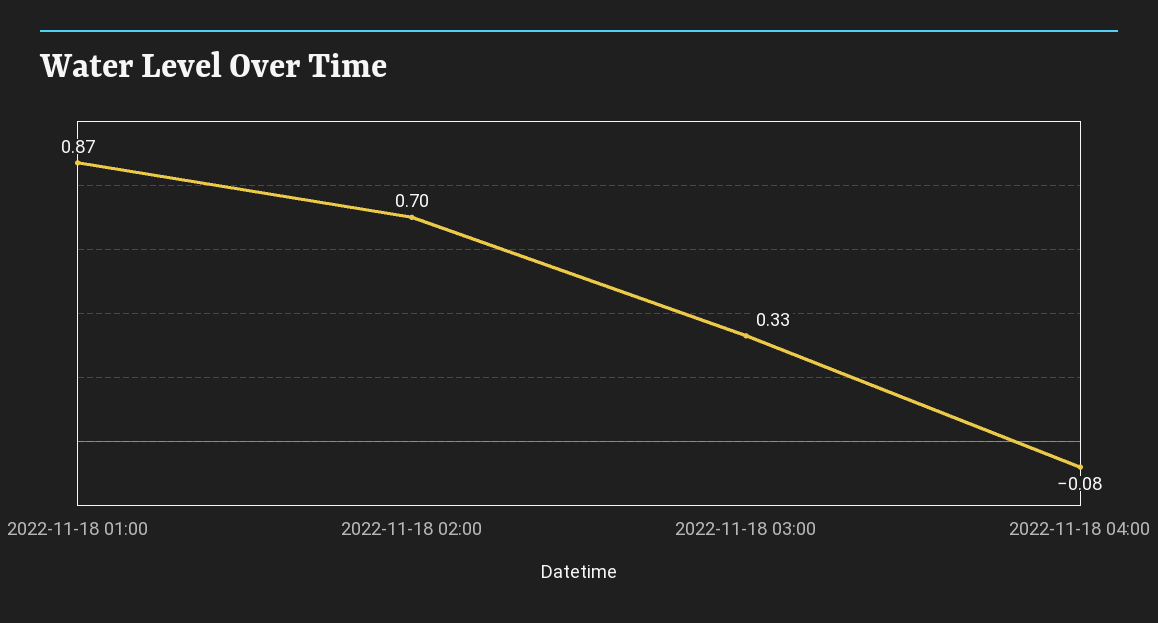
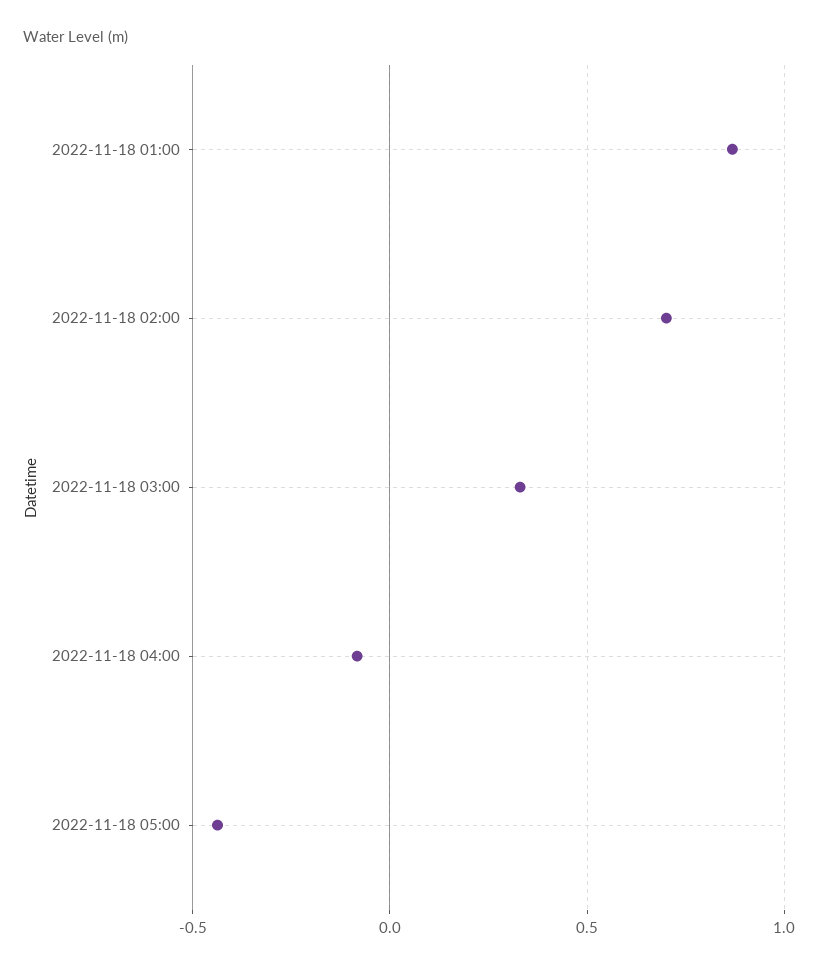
2022-11-18 05:00: none -> -0.45

